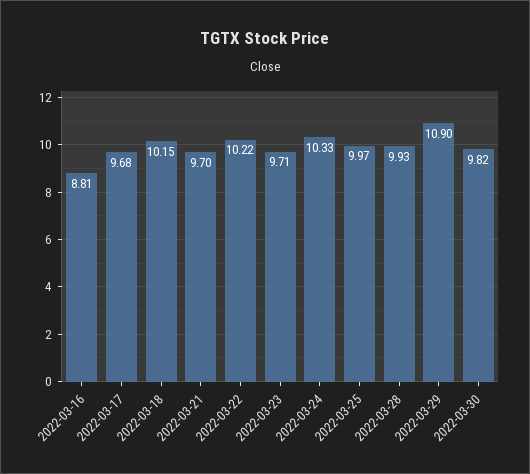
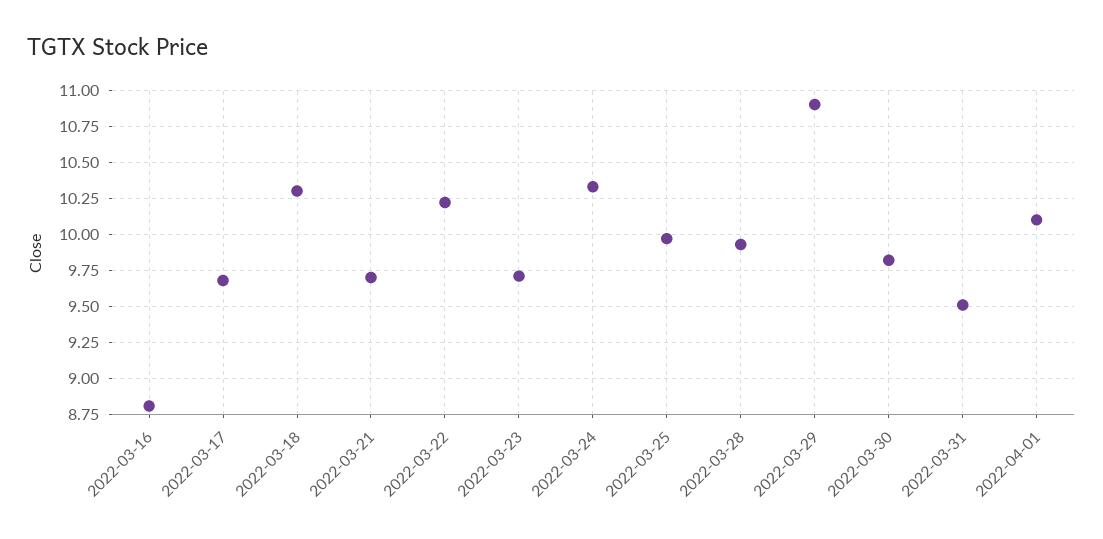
2022-03-18: 10.15 -> 10.3
2022-03-31: none -> 9.5
2022-04-01: none -> 10.1

